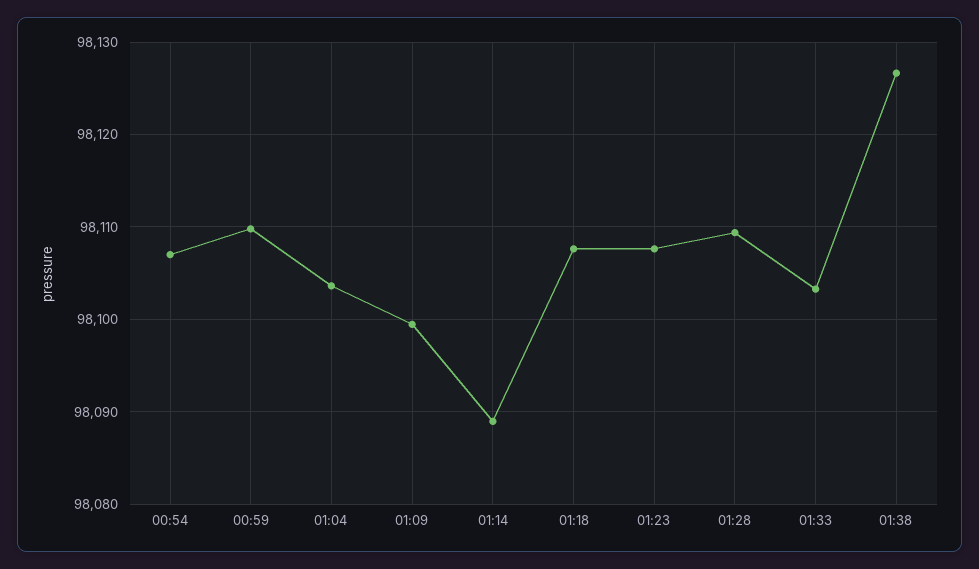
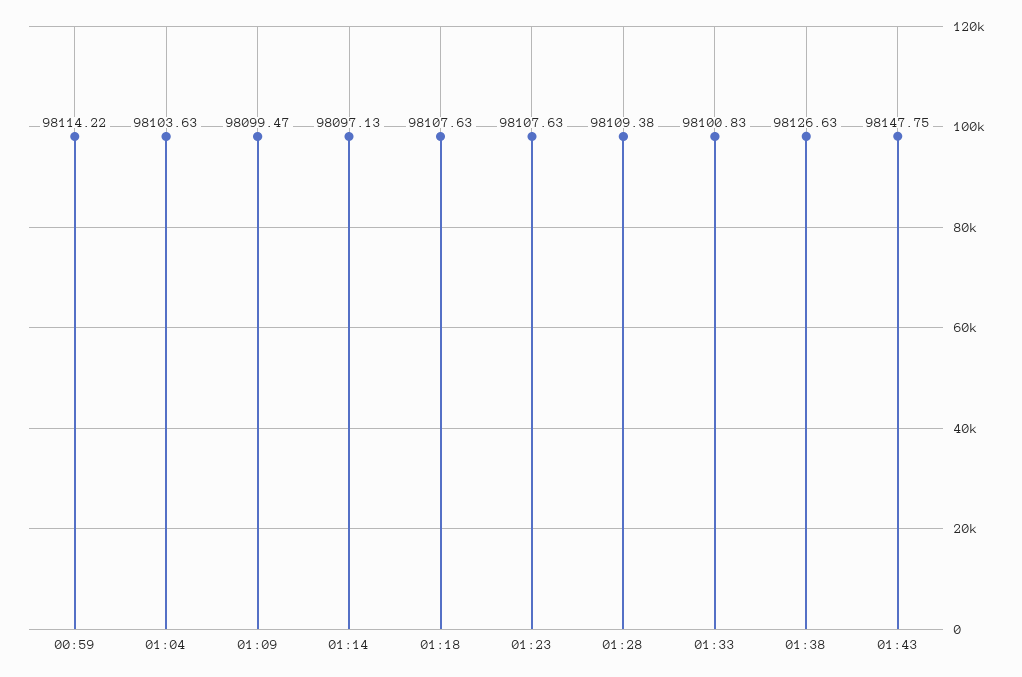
00:54: 98107 -> none
00:59: 98110 -> 98114.22
01:14: 98089 -> 98097.13
01:33: 98103 -> 98100.83
01:43: none -> 98147.75

